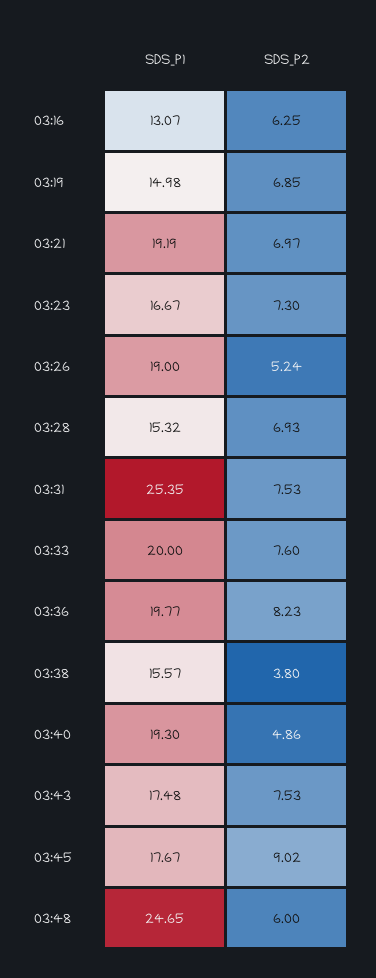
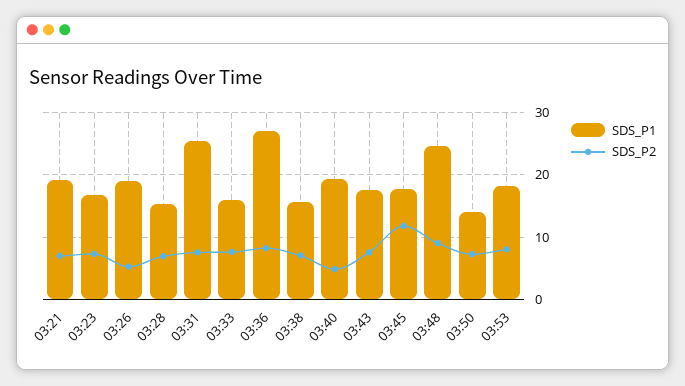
SDS_P1, 03:16: 13.07 -> none
SDS_P2, 03:16: 6.25 -> none
SDS_P1, 03:19: 14.98 -> none
SDS_P2, 03:19: 6.85 -> none
SDS_P1, 03:33: 20 -> 16
SDS_P1, 03:36: 19.77 -> 27
SDS_P2, 03:38: 3.8 -> 7
SDS_P2, 03:45: 9.02 -> 12
SDS_P2, 03:48: 6 -> 9
SDS_P1, 03:50: none -> 14
SDS_P2, 03:50: none -> 7
SDS_P1, 03:53: none -> 18
SDS_P2, 03:53: none -> 8

